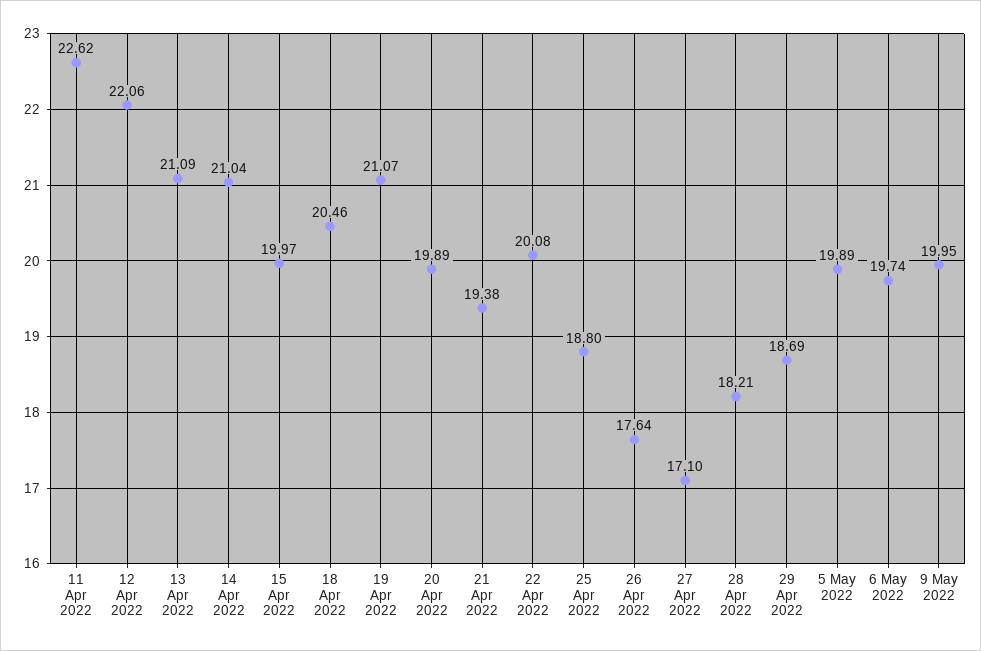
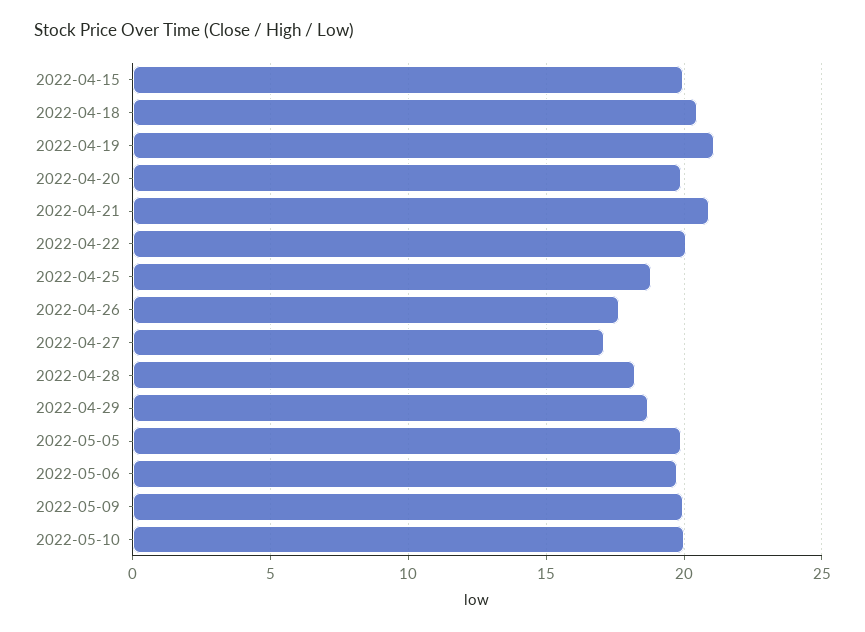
11 Apr 2022: 22.62 -> none
12 Apr 2022: 22.06 -> none
13 Apr 2022: 21.09 -> none
14 Apr 2022: 21.04 -> none
21 Apr 2022: 19.38 -> 21
2022-05-10: none -> 20

